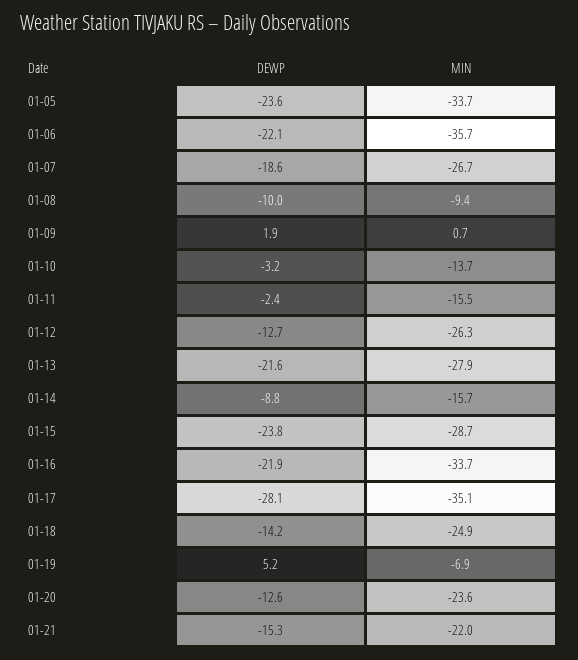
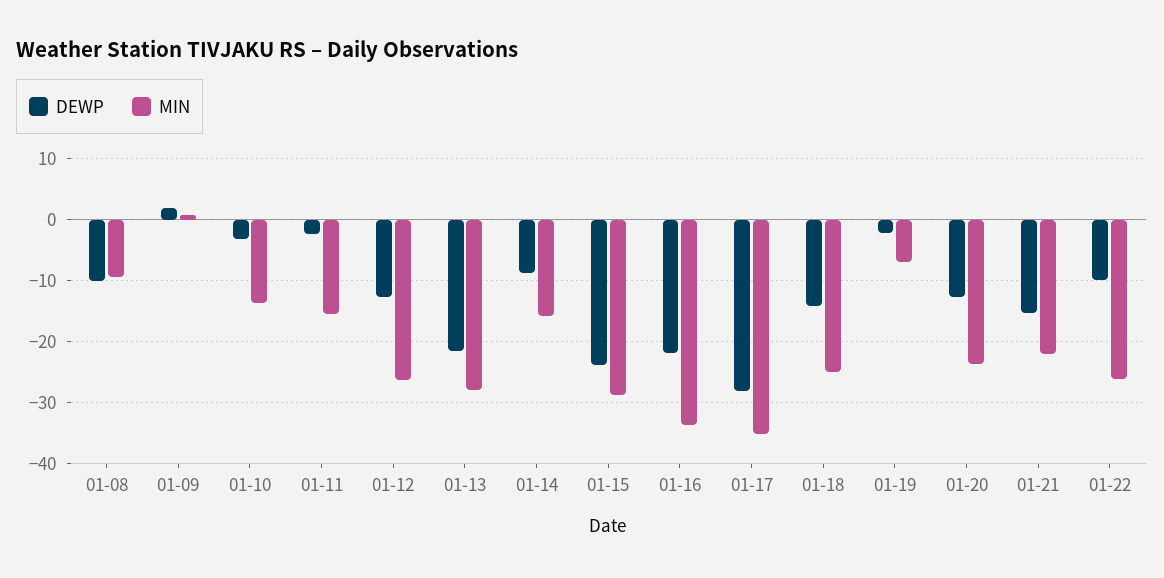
DEWP, 01-05: -23.6 -> none
MIN, 01-05: -33.7 -> none
DEWP, 01-06: -22.1 -> none
MIN, 01-06: -35.7 -> none
DEWP, 01-07: -18.6 -> none
MIN, 01-07: -26.7 -> none
DEWP, 01-19: 5.2 -> -2
DEWP, 01-22: none -> -10
MIN, 01-22: none -> -26

